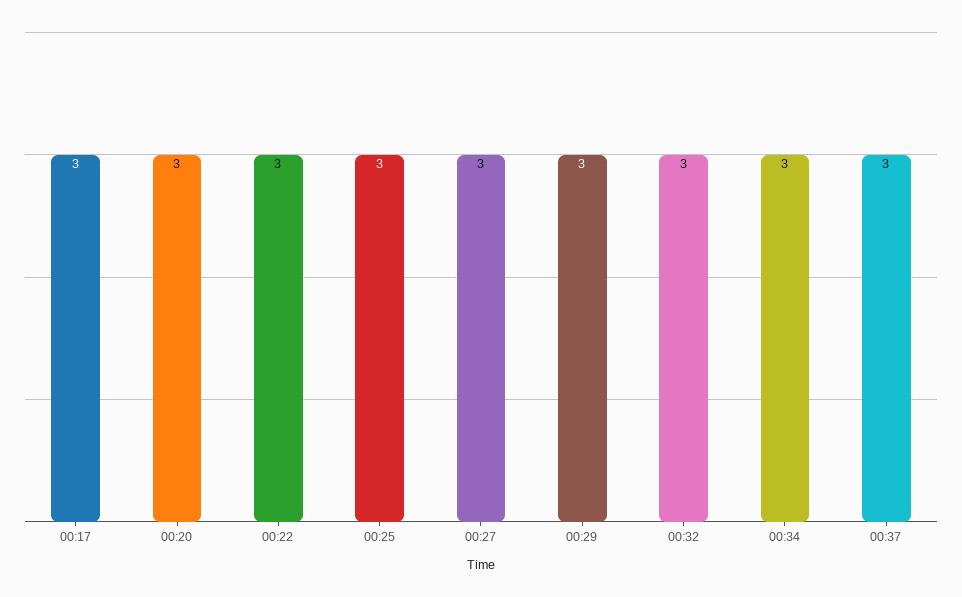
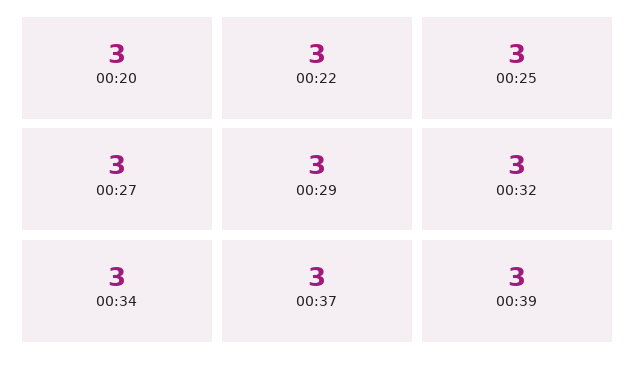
00:17: 3 -> none
00:39: none -> 3

